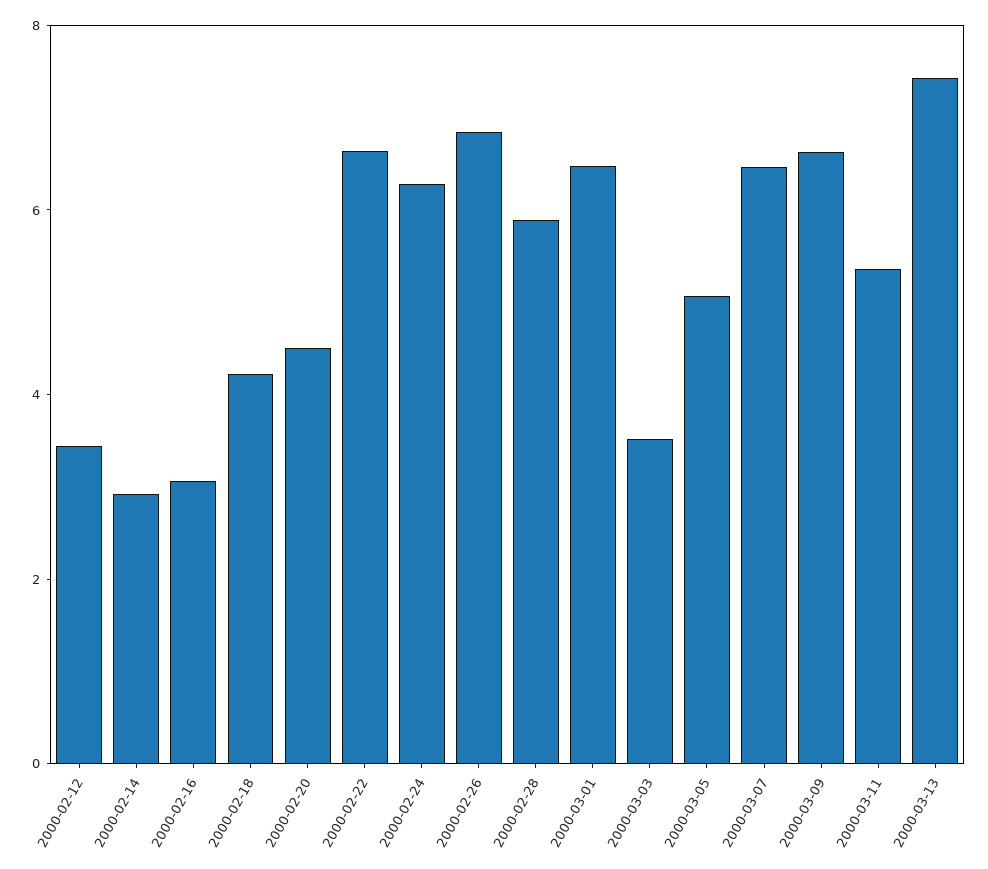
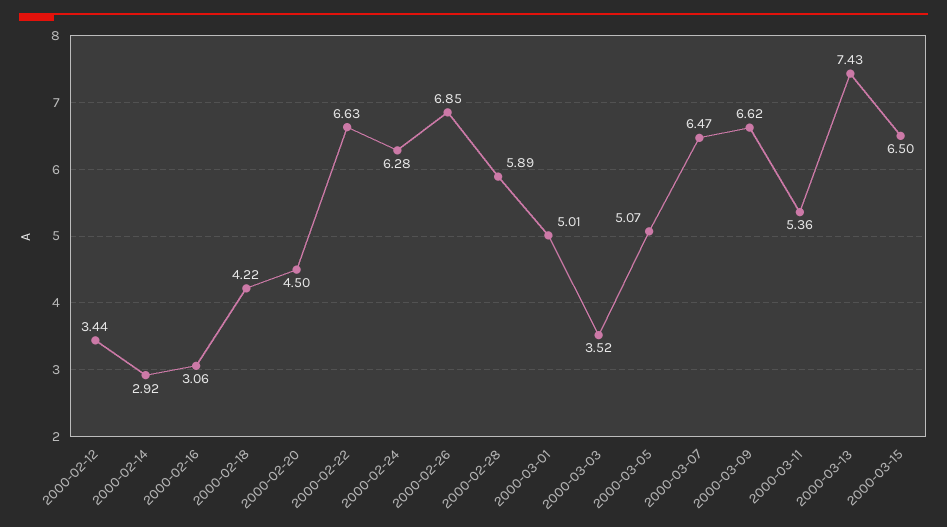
2000-03-01: 6.5 -> 5.01
2000-03-15: none -> 6.5

